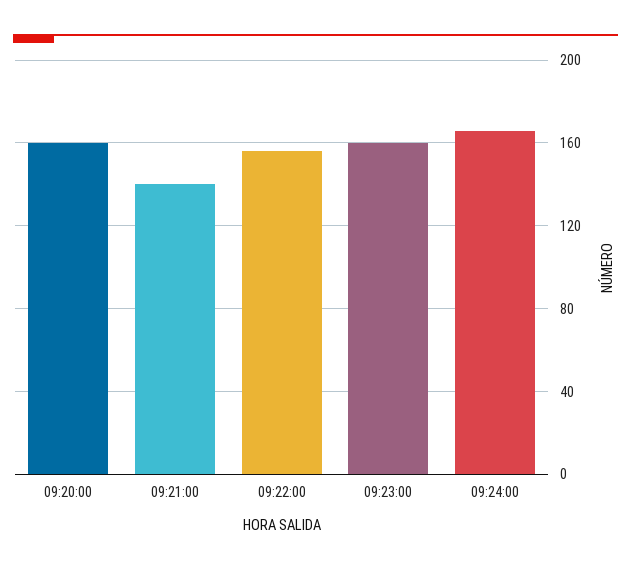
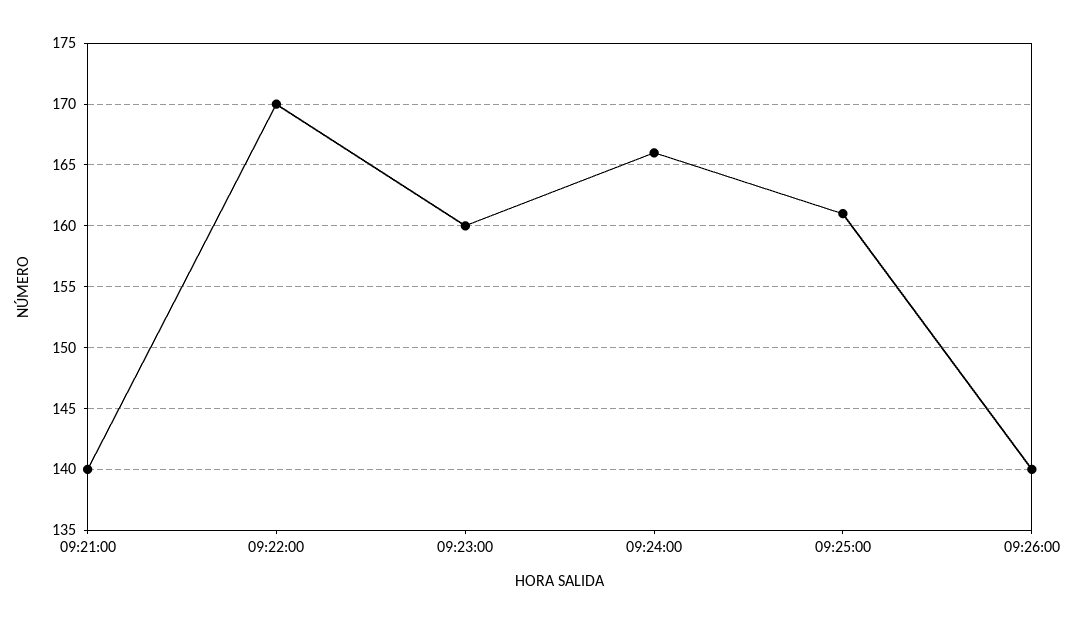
09:20:00: 160 -> none
09:22:00: 155 -> 170
09:25:00: none -> 161
09:26:00: none -> 140

